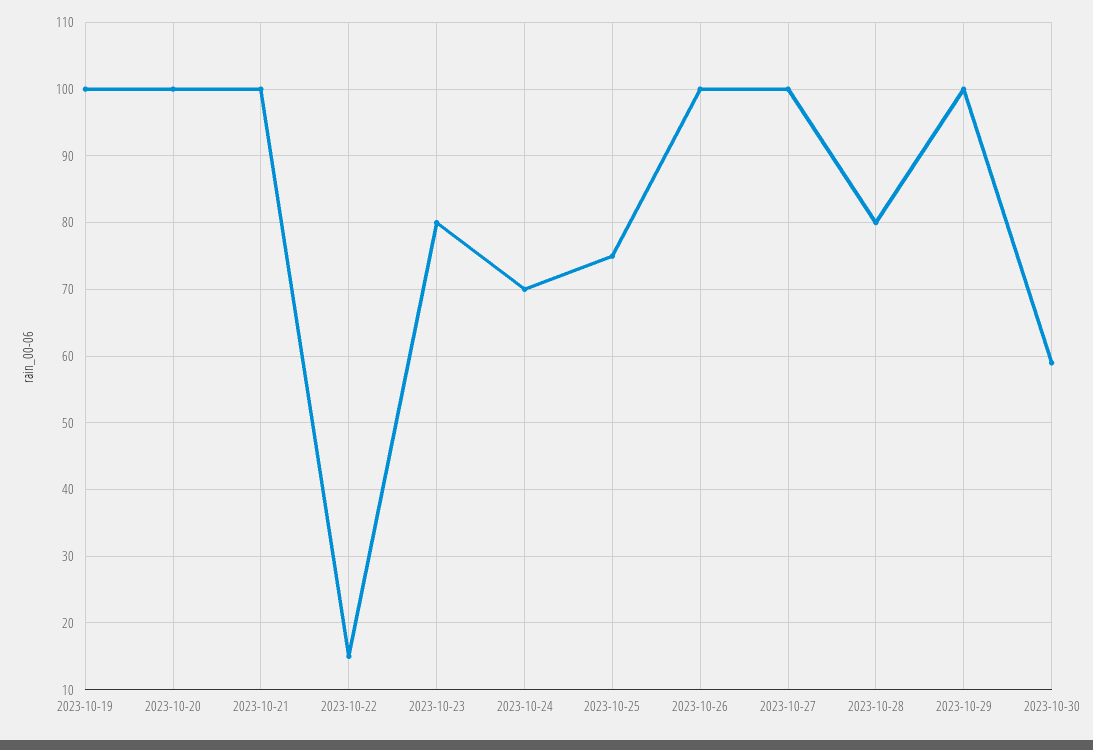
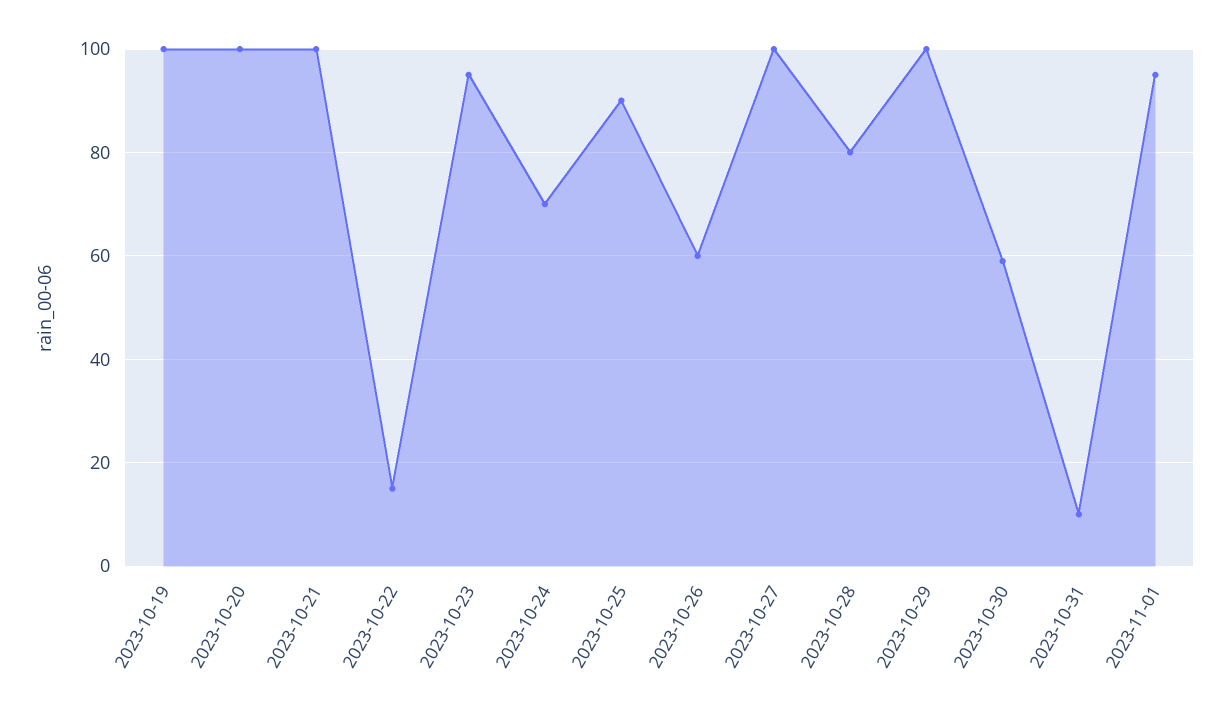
2023-10-23: 80 -> 95
2023-10-25: 75 -> 90
2023-10-26: 100 -> 60
2023-10-31: none -> 10
2023-11-01: none -> 95

